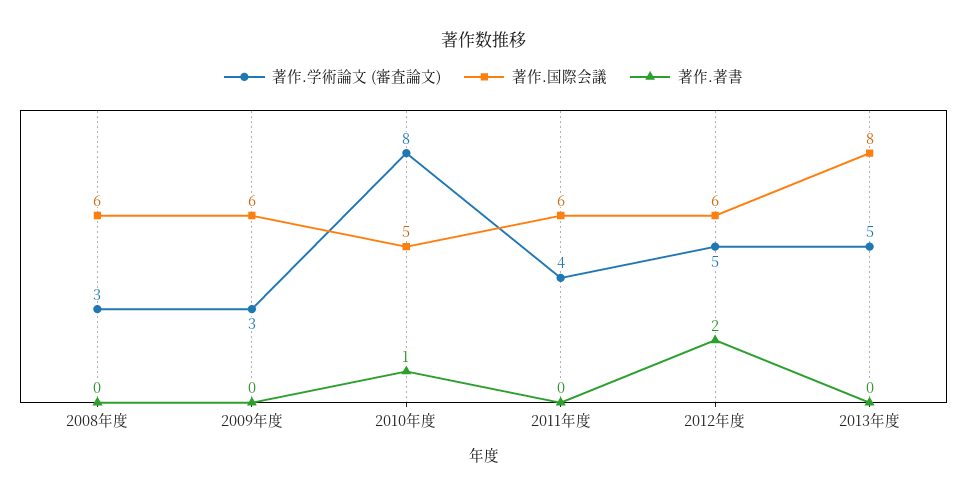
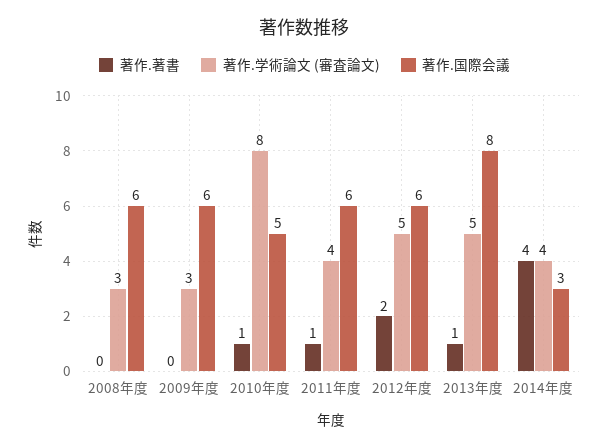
著作.著書, 2011年度: 0 -> 1
著作.著書, 2013年度: 0 -> 1
著作.著書, 2014年度: none -> 4
著作.学術論文 (審査論文), 2014年度: none -> 4
著作.国際会議, 2014年度: none -> 3

